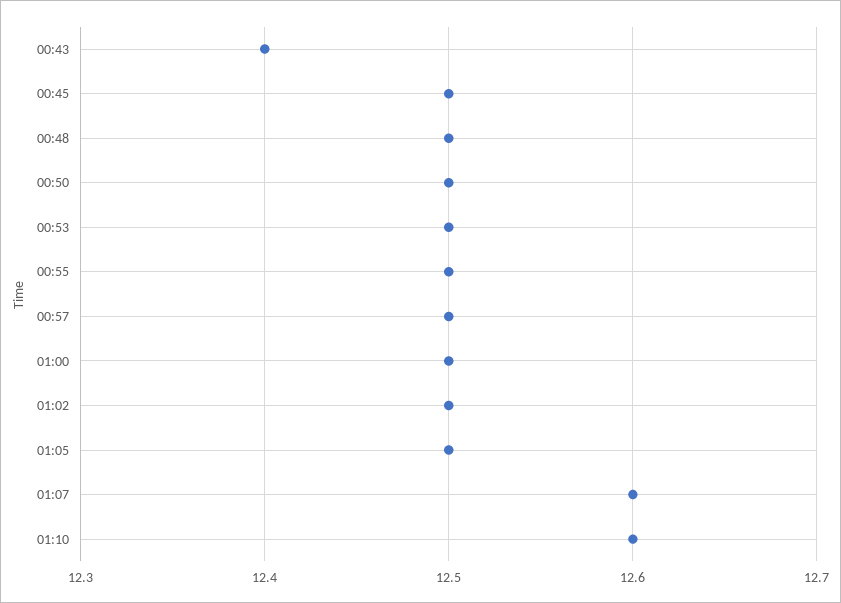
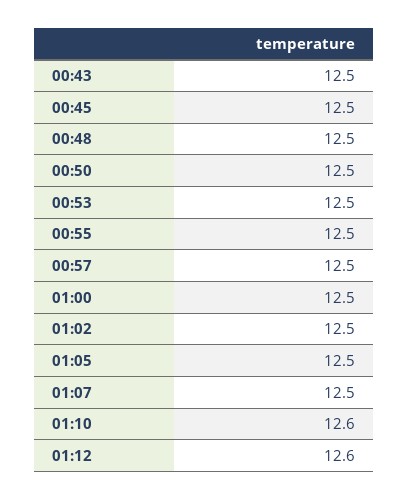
00:43: 12.4 -> 12.5
01:07: 12.6 -> 12.5
01:12: none -> 12.6

